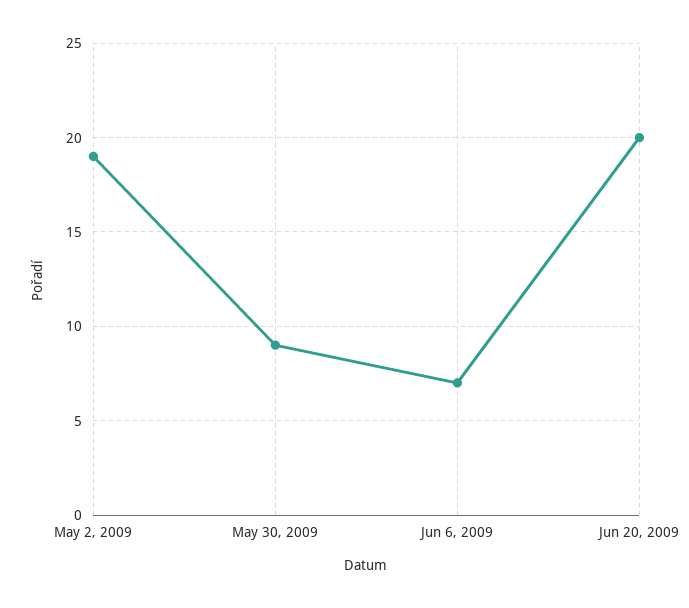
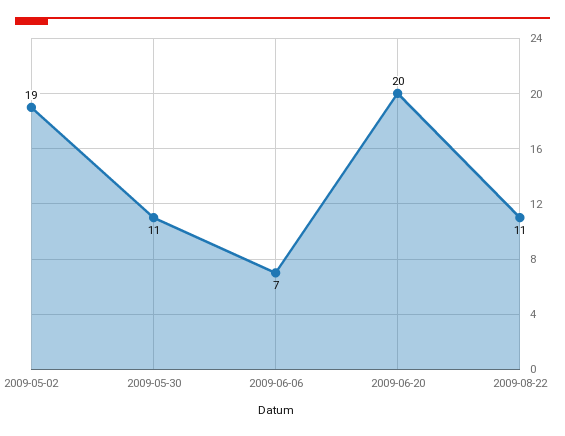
May 30, 2009: 9 -> 11
2009-08-22: none -> 11

